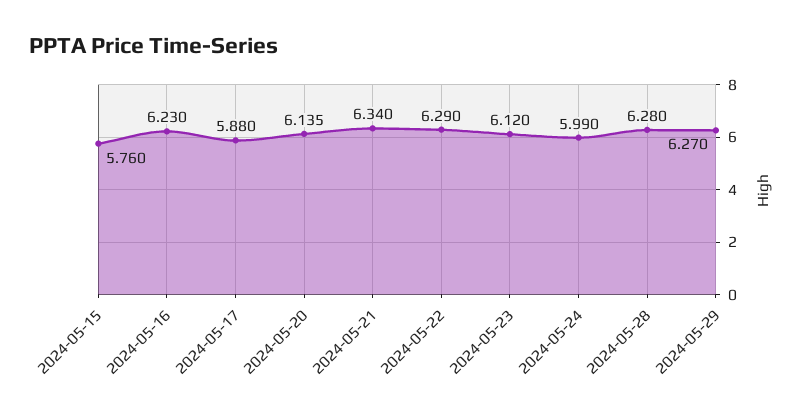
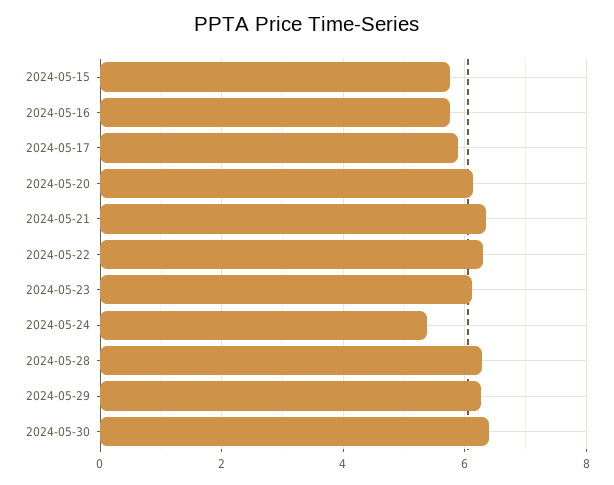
2024-05-16: 6.23 -> 5.8
2024-05-24: 5.99 -> 5.4
2024-05-30: none -> 6.4

